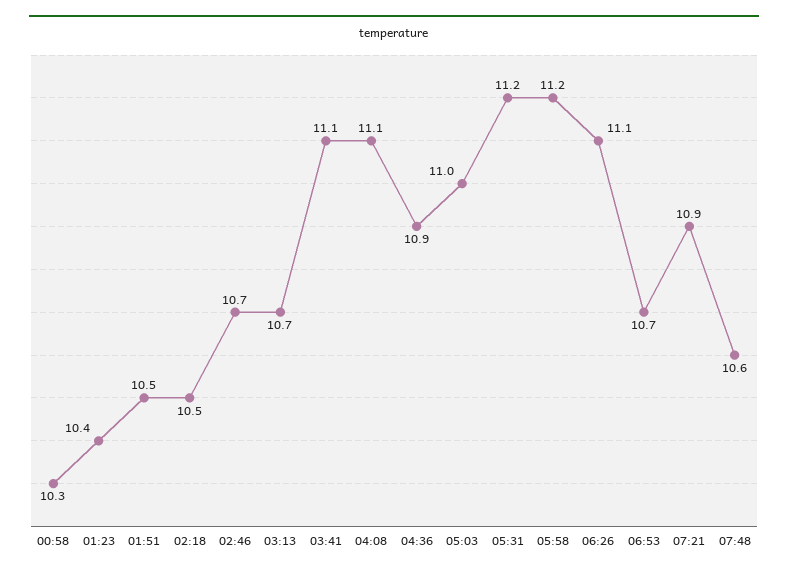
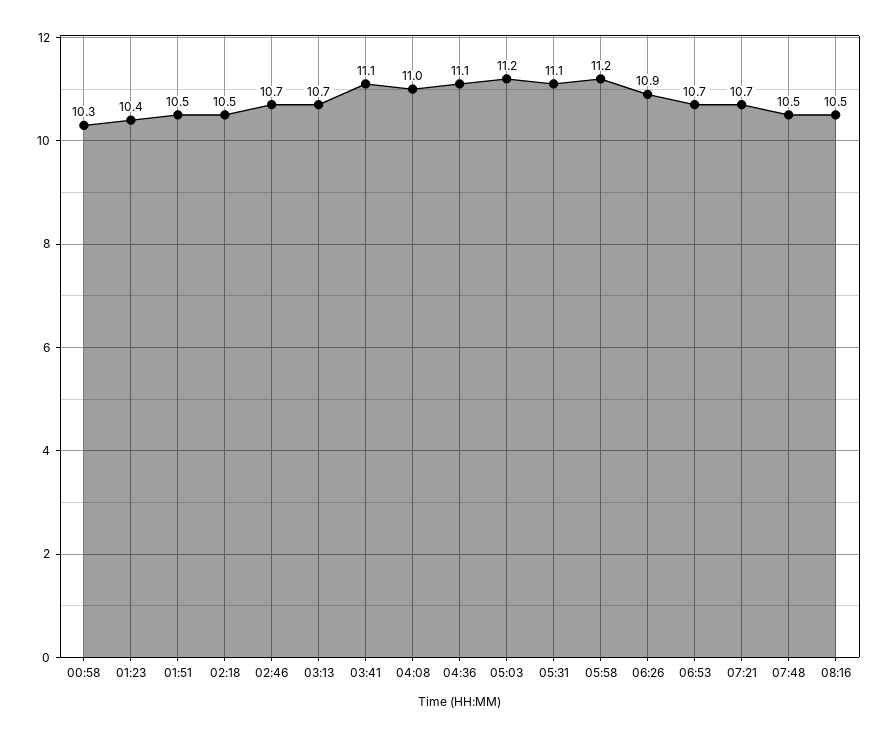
04:08: 11.1 -> 11
04:36: 10.9 -> 11.1
05:03: 11 -> 11.2
05:31: 11.2 -> 11.1
06:26: 11.1 -> 10.9
07:21: 10.9 -> 10.7
07:48: 10.6 -> 10.5
08:16: none -> 10.5

